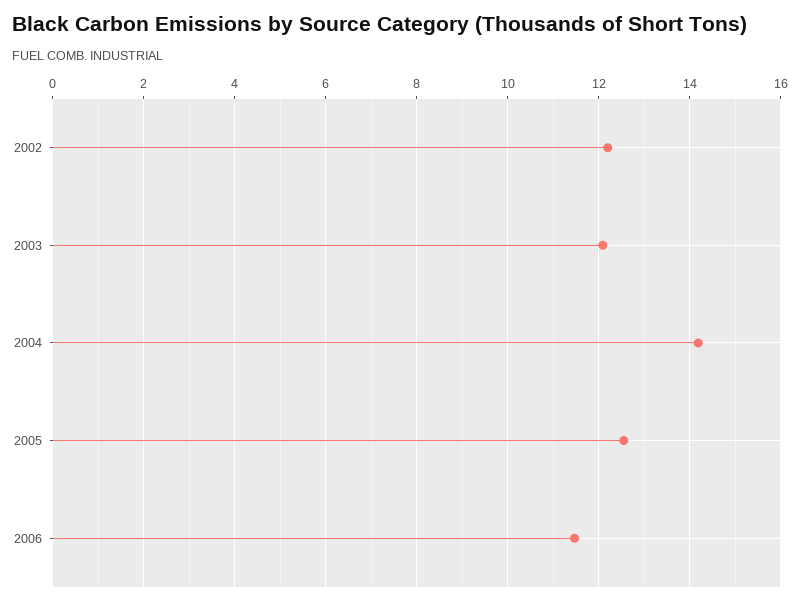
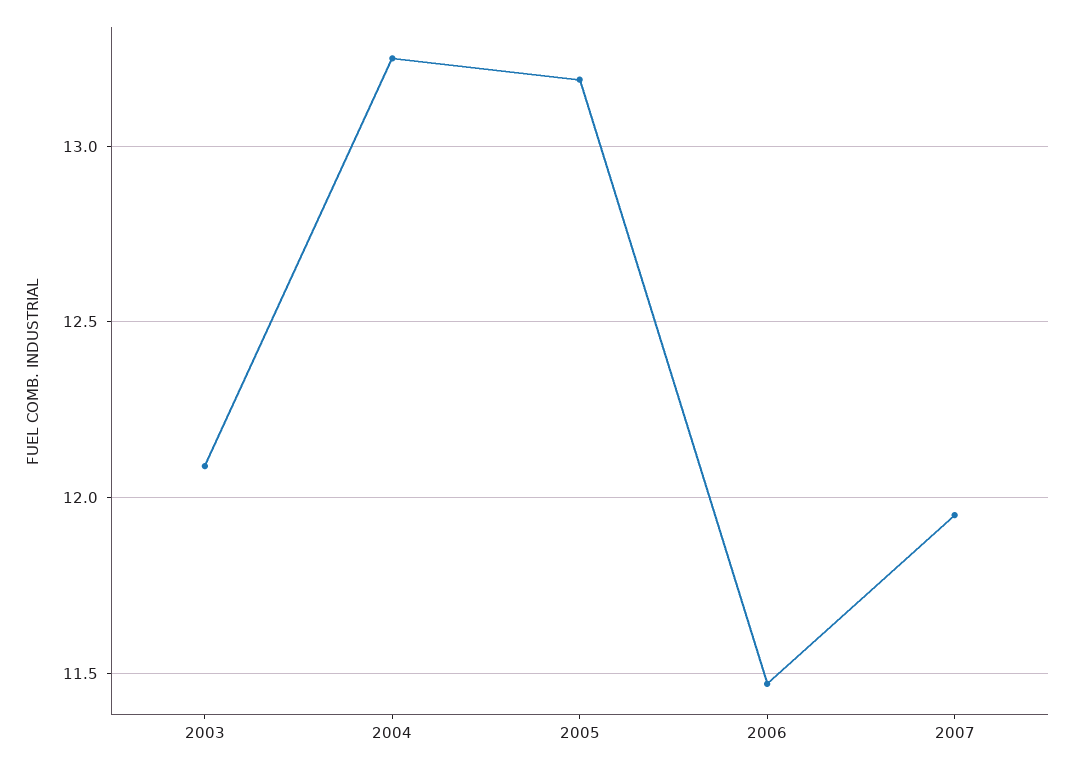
2002: 12.2 -> none
2004: 14.2 -> 13.25
2005: 12.6 -> 13.2
2007: none -> 11.95

